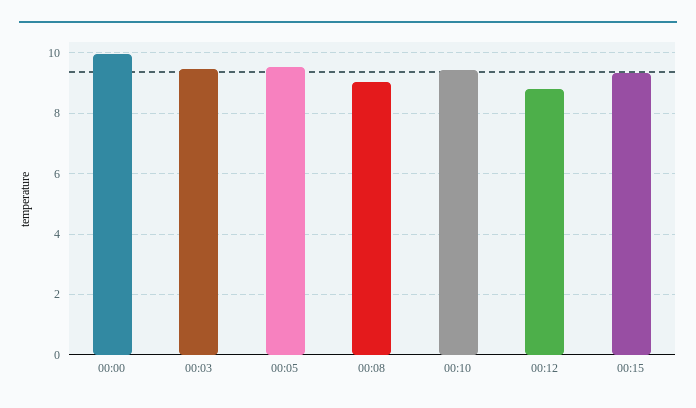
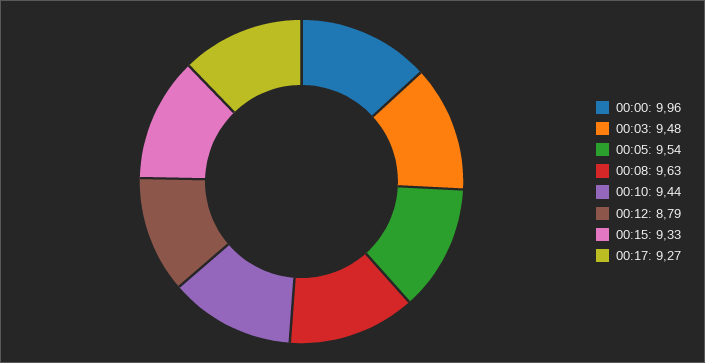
00:08: 9 -> 9.63
00:17: none -> 9.27

